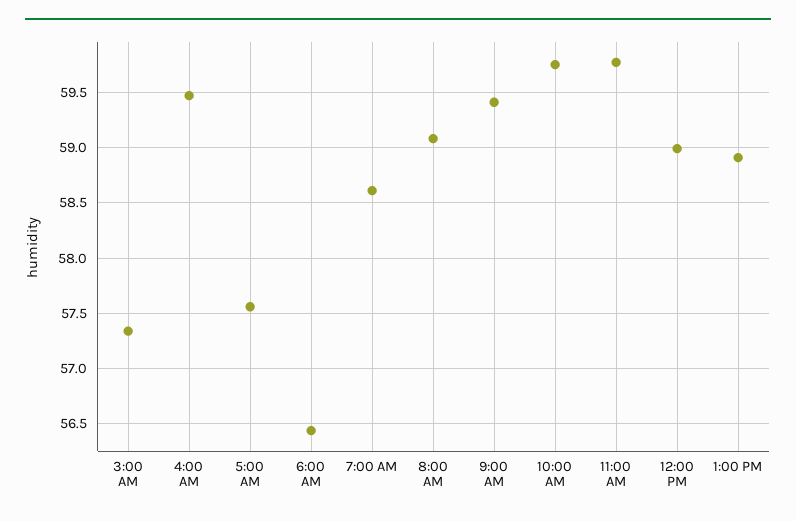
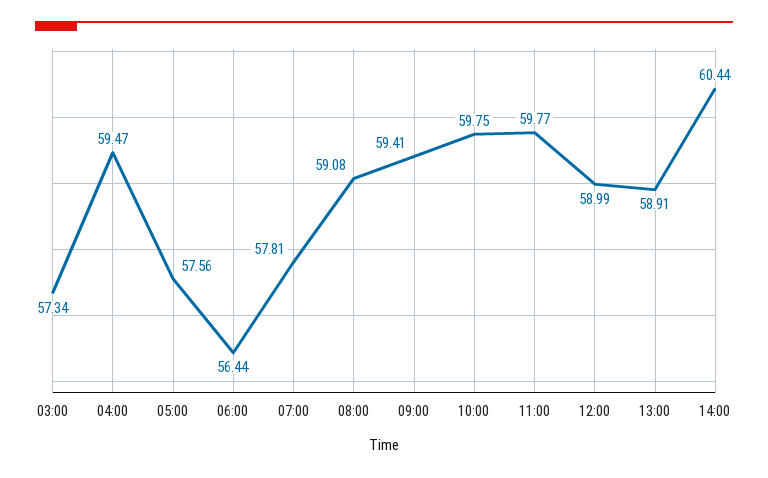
7:00 AM: 58.6 -> 57.81
14:00: none -> 60.44

